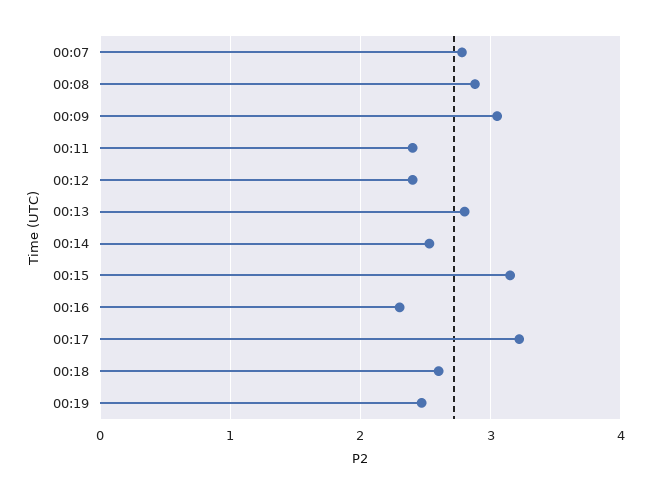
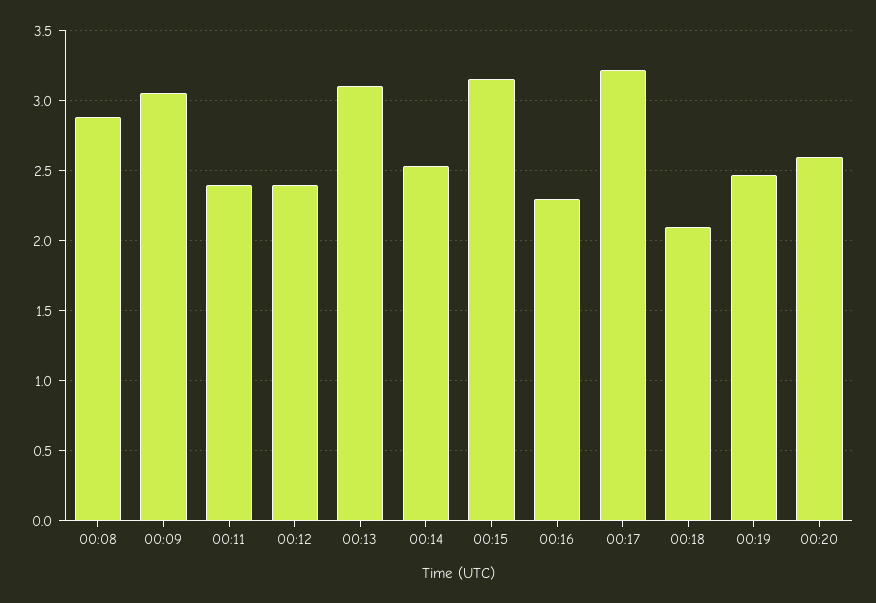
00:07: 2.8 -> none
00:13: 2.8 -> 3.1
00:18: 2.6 -> 2.1
00:20: none -> 2.6

